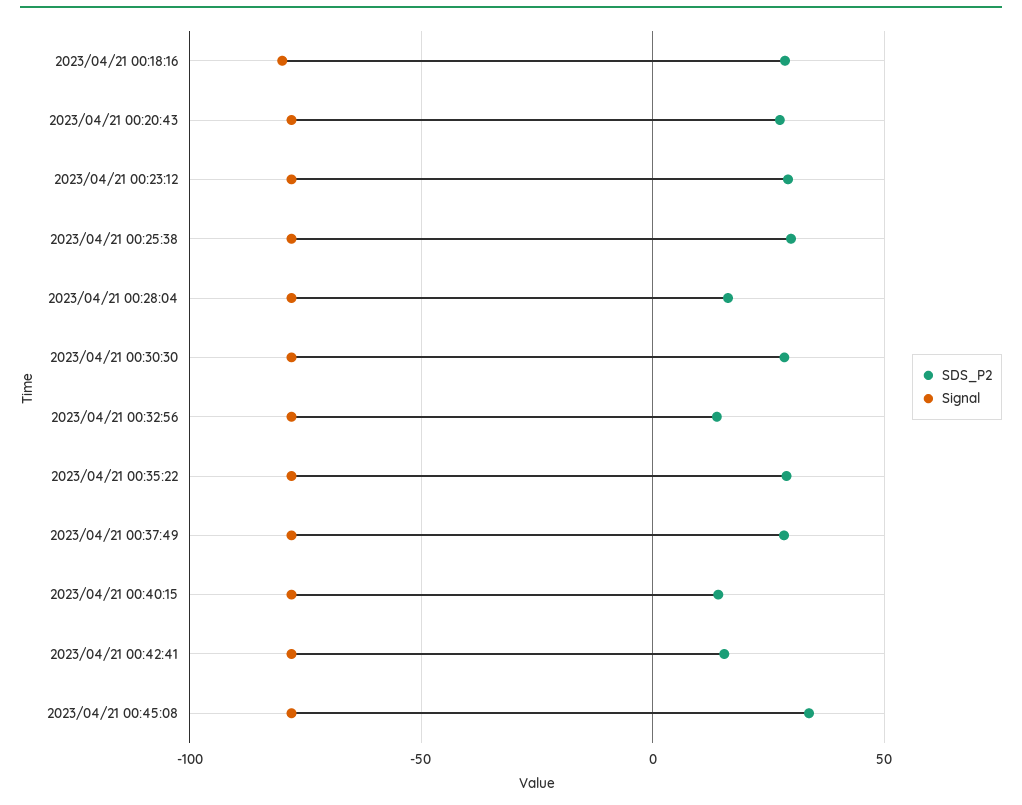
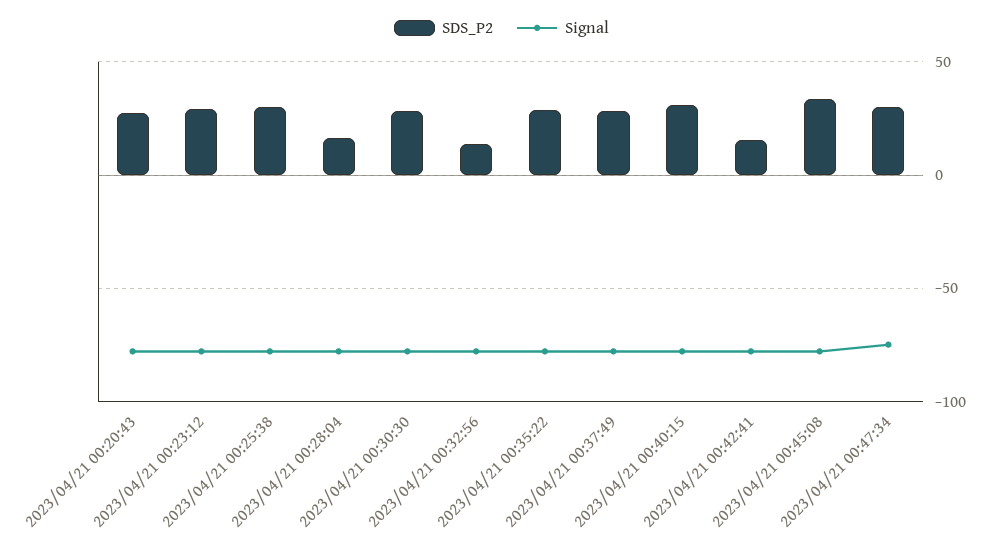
SDS_P2, 2023/04/21 00:18:16: 30 -> none
Signal, 2023/04/21 00:18:16: -80 -> none
SDS_P2, 2023/04/21 00:40:15: 15 -> 30
SDS_P2, 2023/04/21 00:47:34: none -> 30
Signal, 2023/04/21 00:47:34: none -> -75

